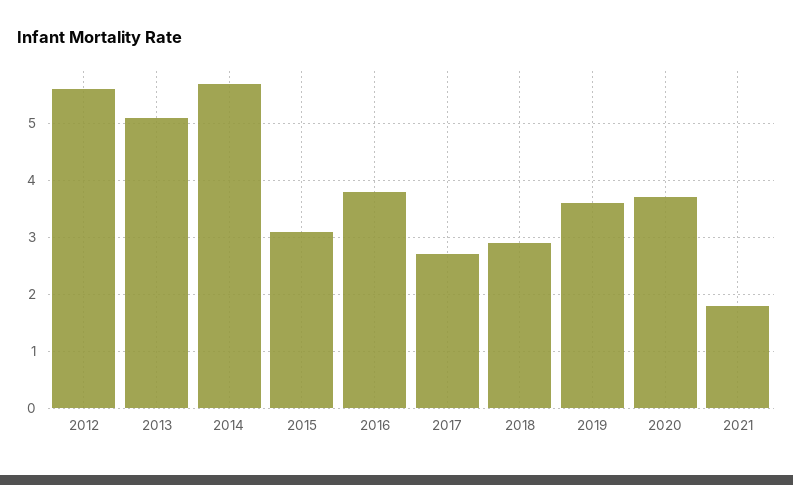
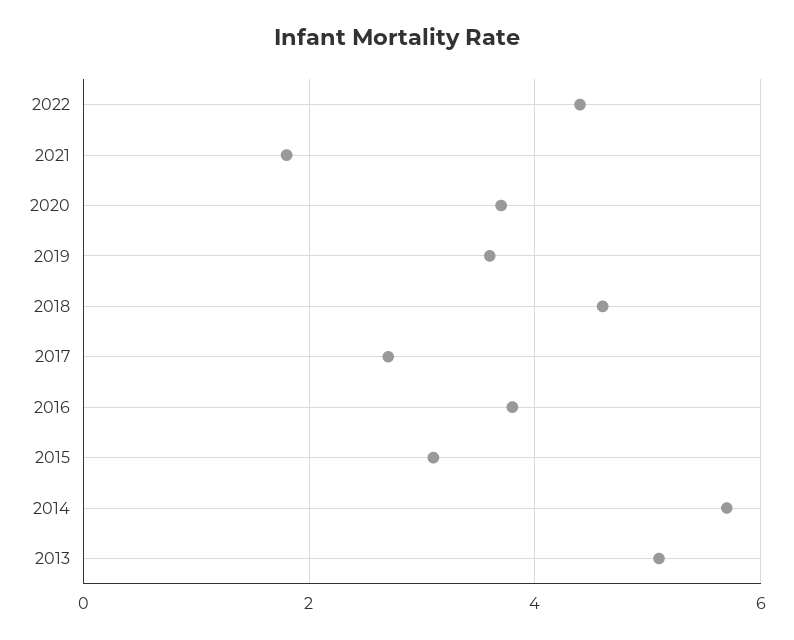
2012: 5.5 -> none
2018: 3 -> 4.5
2022: none -> 4.5

